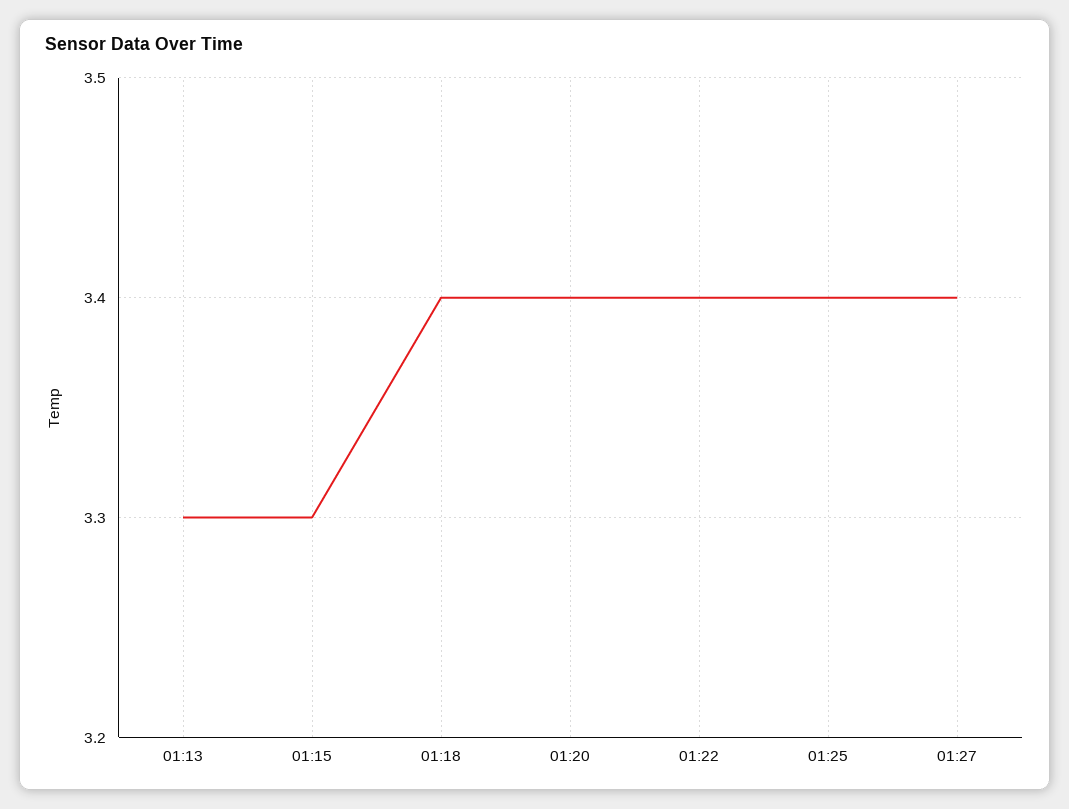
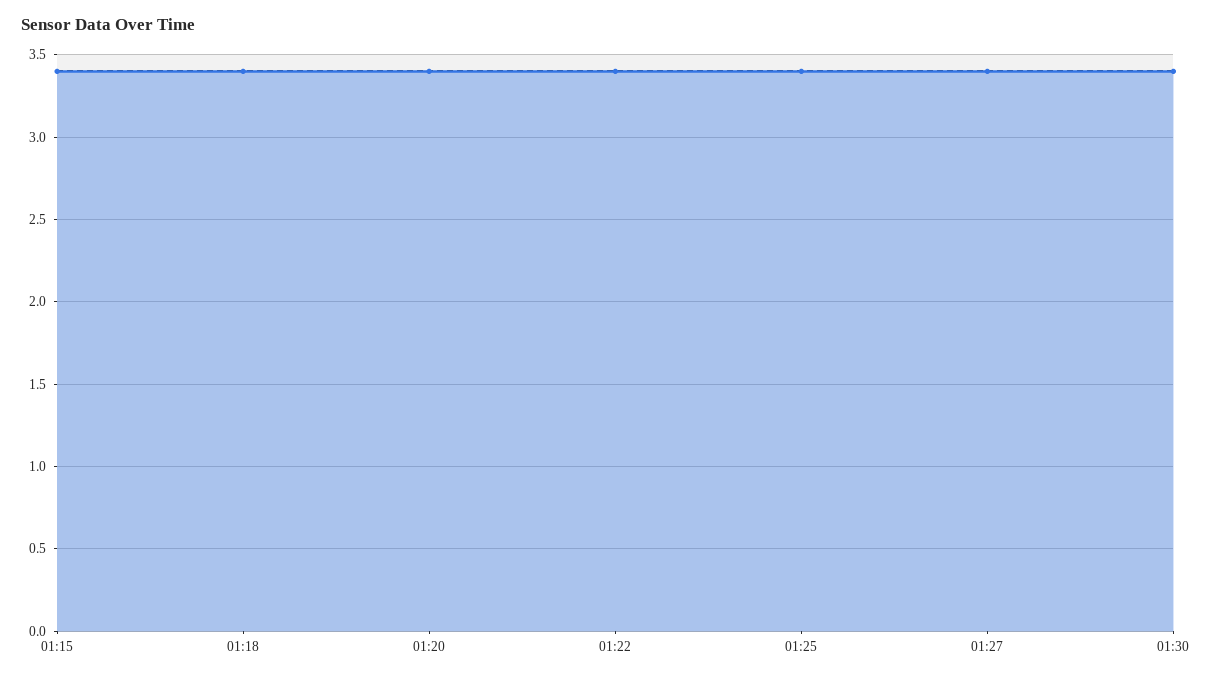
01:13: 3.3 -> none
01:15: 3.3 -> 3.4
01:30: none -> 3.4

